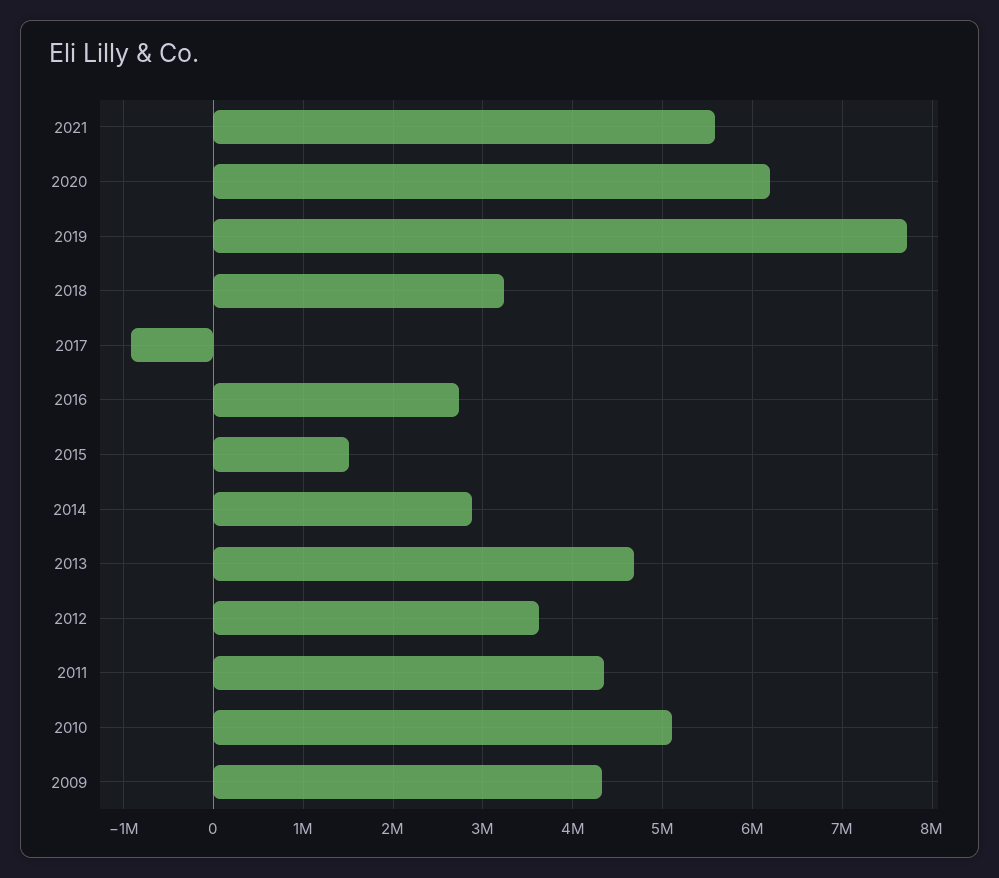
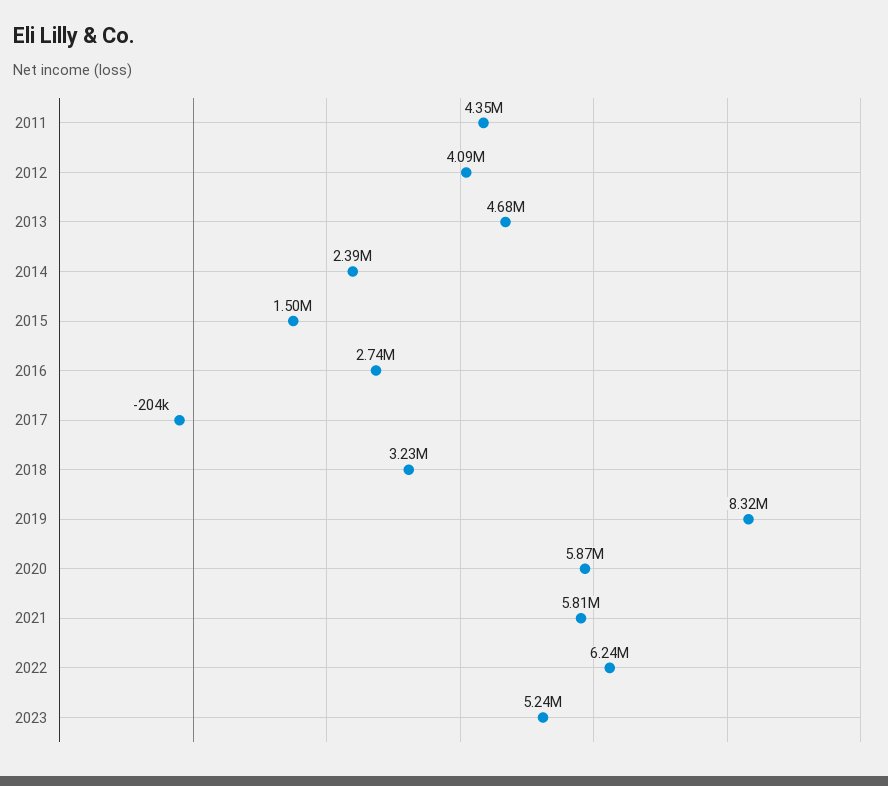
2021: 5600000 -> 5810000
2020: 6200000 -> 5870000
2019: 7700000 -> 8320000
2017: -900000 -> -204000
2014: 2900000 -> 2390000
2012: 3600000 -> 4090000
2010: 5100000 -> none
2009: 4300000 -> none
2022: none -> 6240000
2023: none -> 5240000

